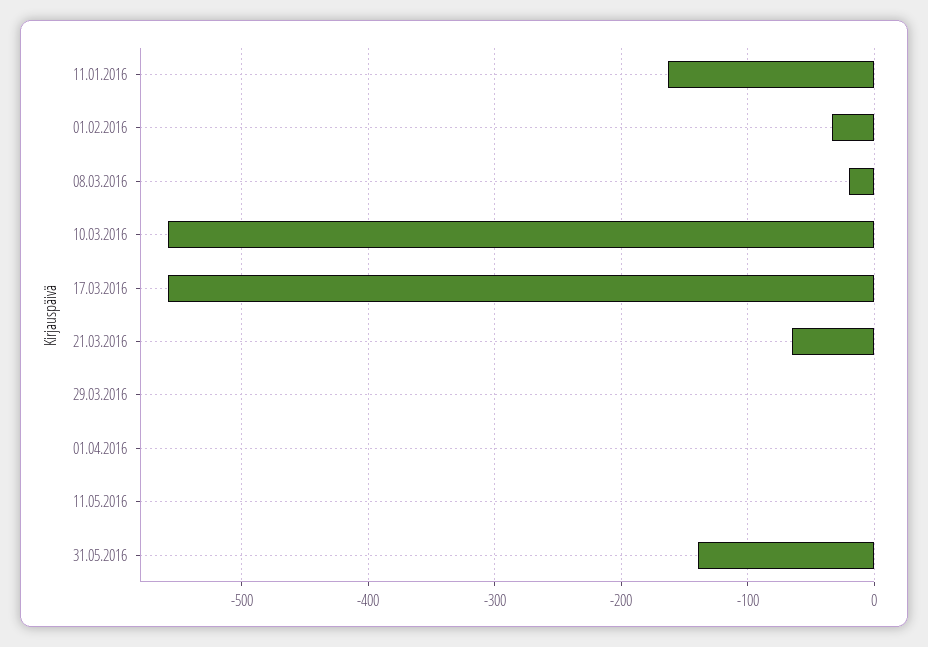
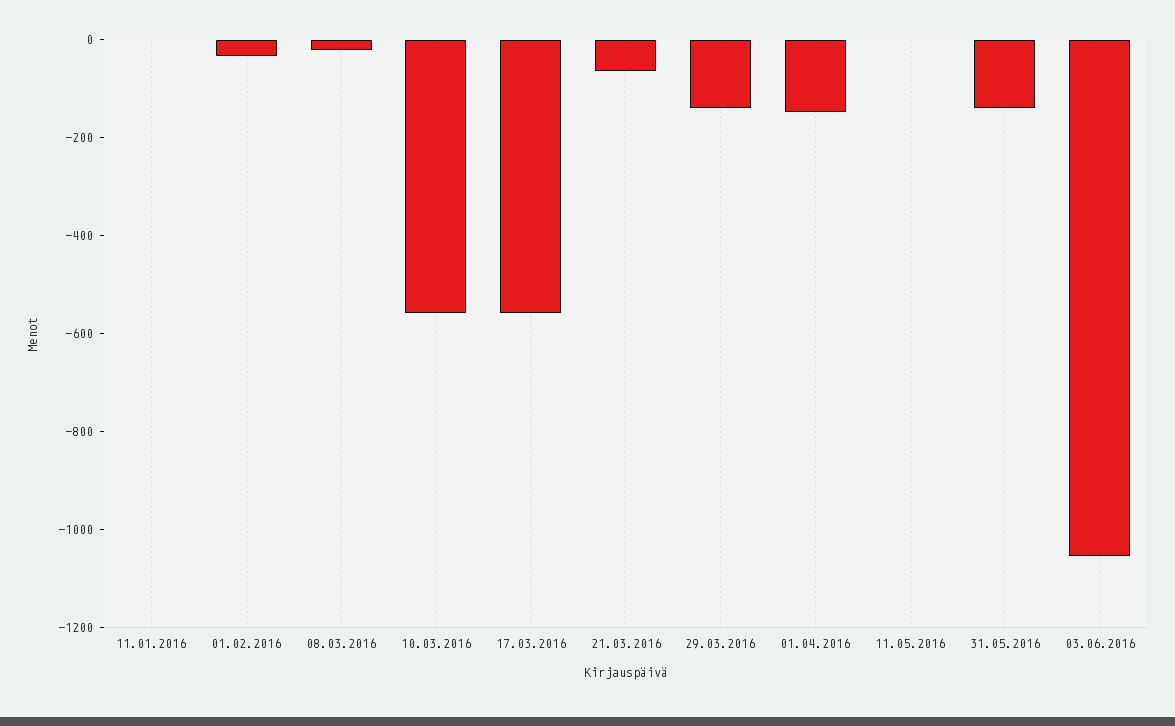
11.01.2016: -160 -> 0
29.03.2016: 0 -> -150
01.04.2016: 0 -> -150
03.06.2016: none -> -1050

